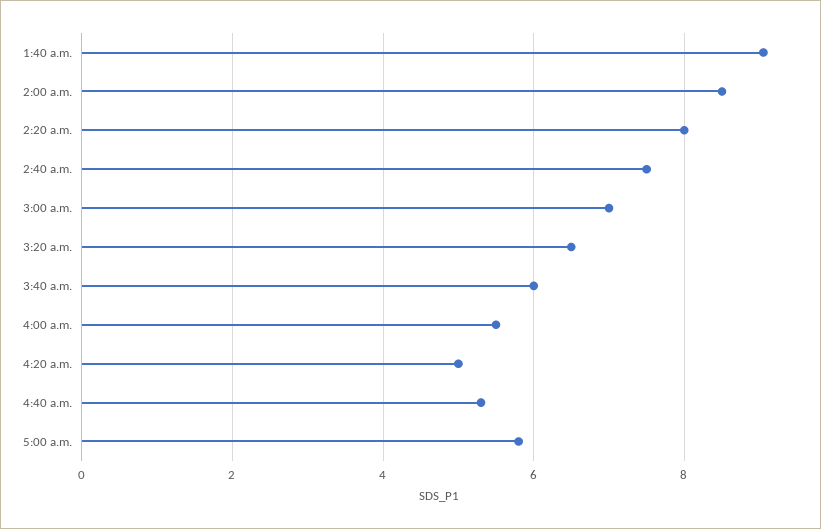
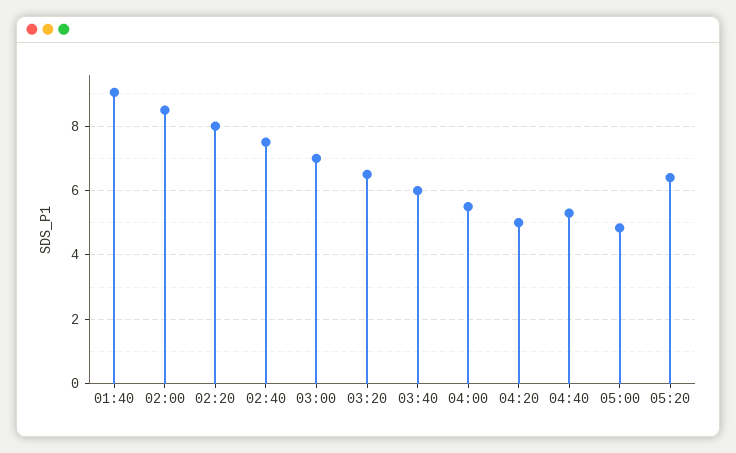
5:00 a.m.: 5.8 -> 4.8
05:20: none -> 6.4

